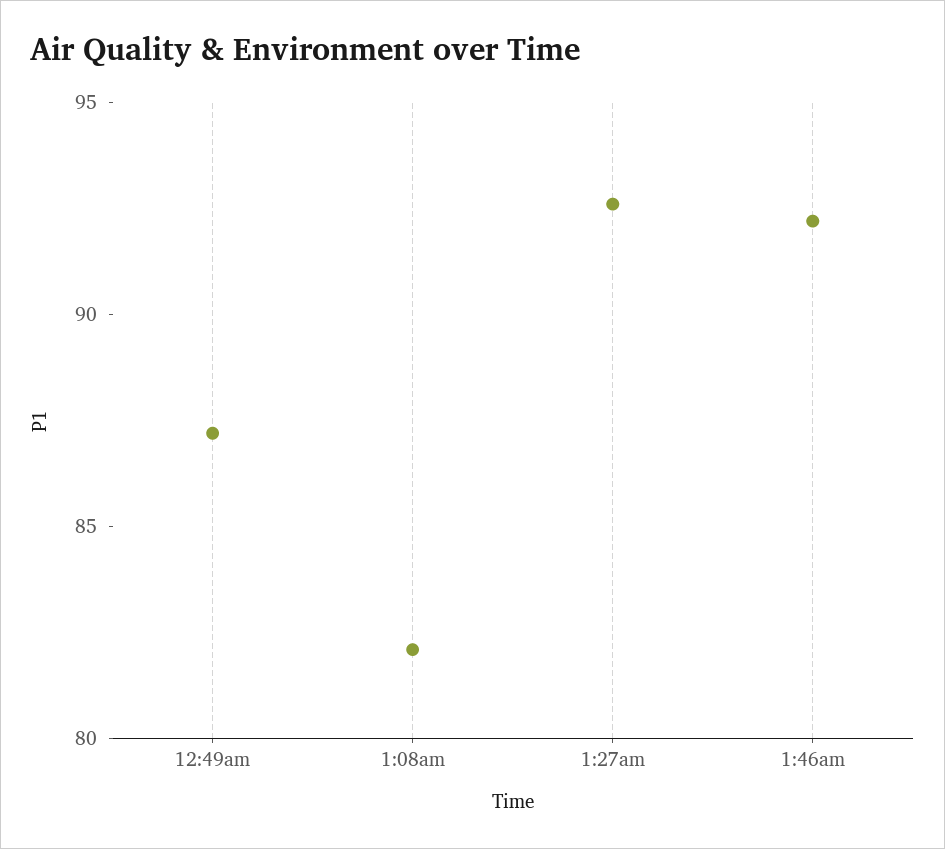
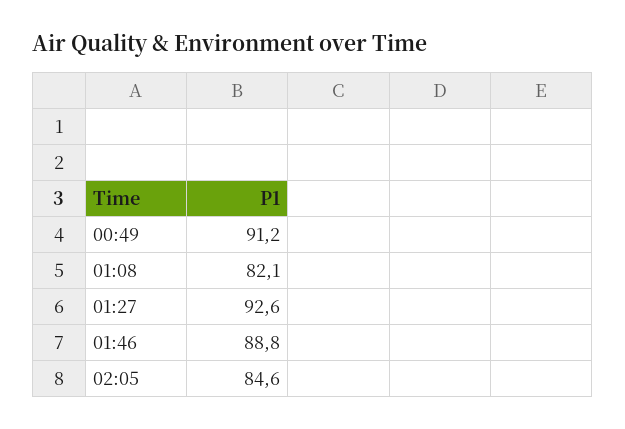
12:49am: 87 -> 91.2
1:46am: 92 -> 88.8
02:05: none -> 84.6

